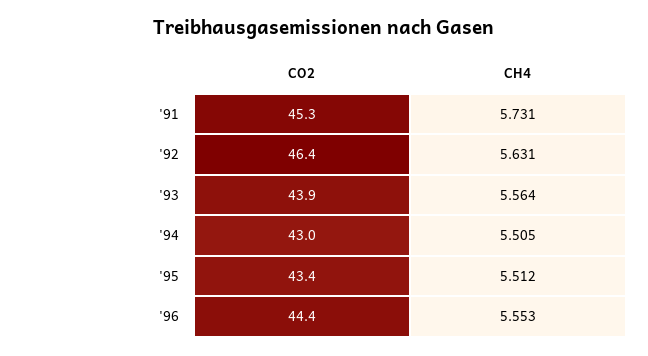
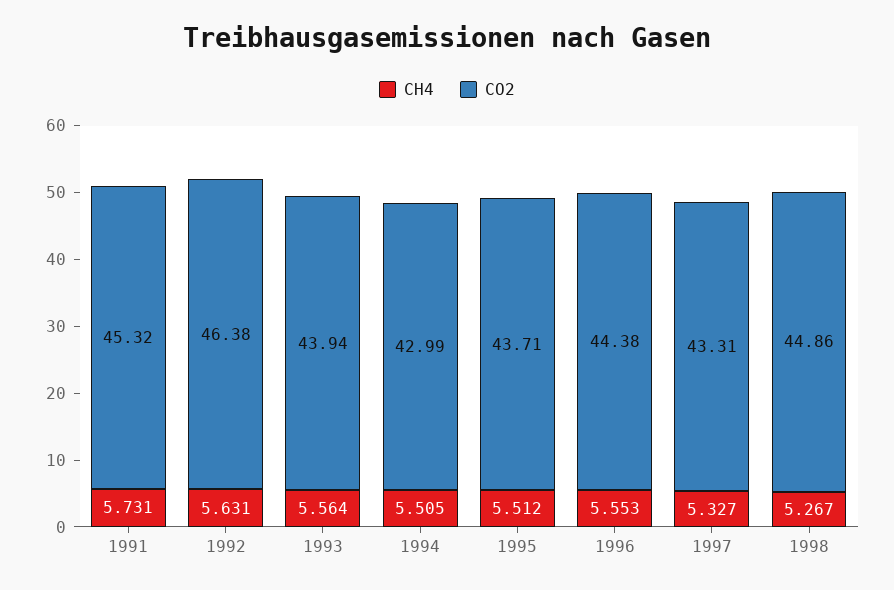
CO2, '95: 43.4 -> 43.71
CH4, 1997: none -> 5.327
CO2, 1997: none -> 43.31
CH4, 1998: none -> 5.267
CO2, 1998: none -> 44.86

